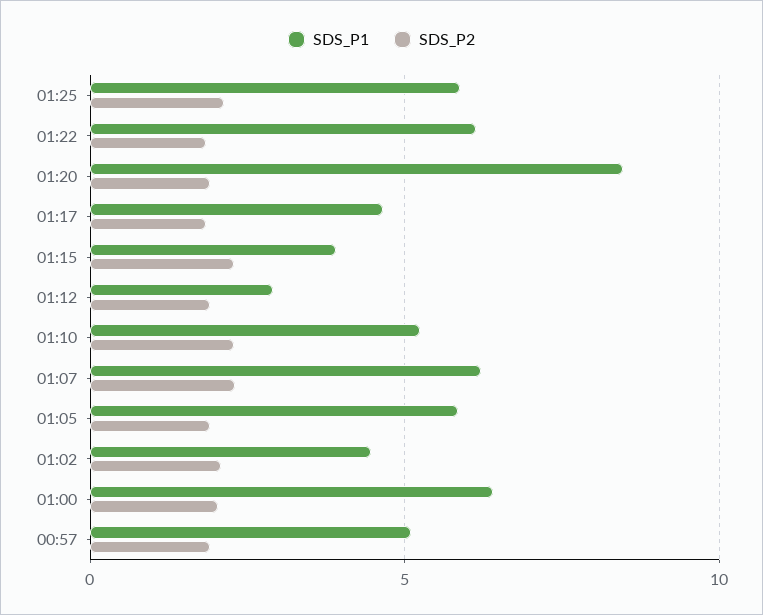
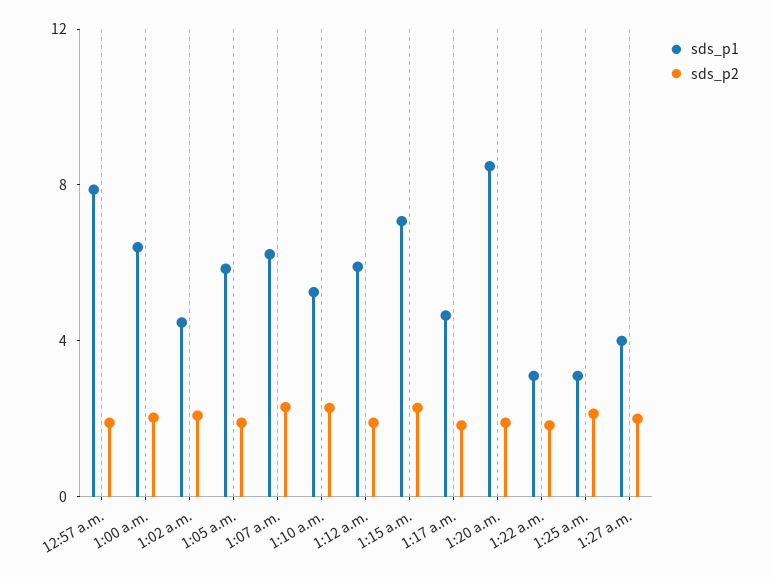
SDS_P1, 01:25: 6 -> 3
SDS_P1, 01:22: 6 -> 3
SDS_P1, 01:15: 4 -> 7
SDS_P1, 01:12: 3 -> 6
SDS_P1, 00:57: 5 -> 8
SDS_P1, 1:27 a.m.: none -> 4
SDS_P2, 1:27 a.m.: none -> 2

